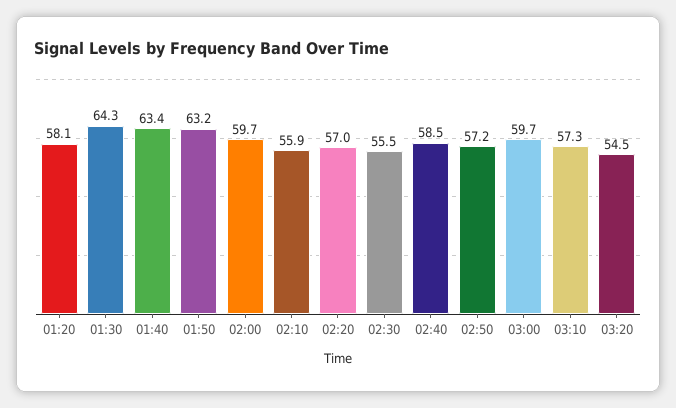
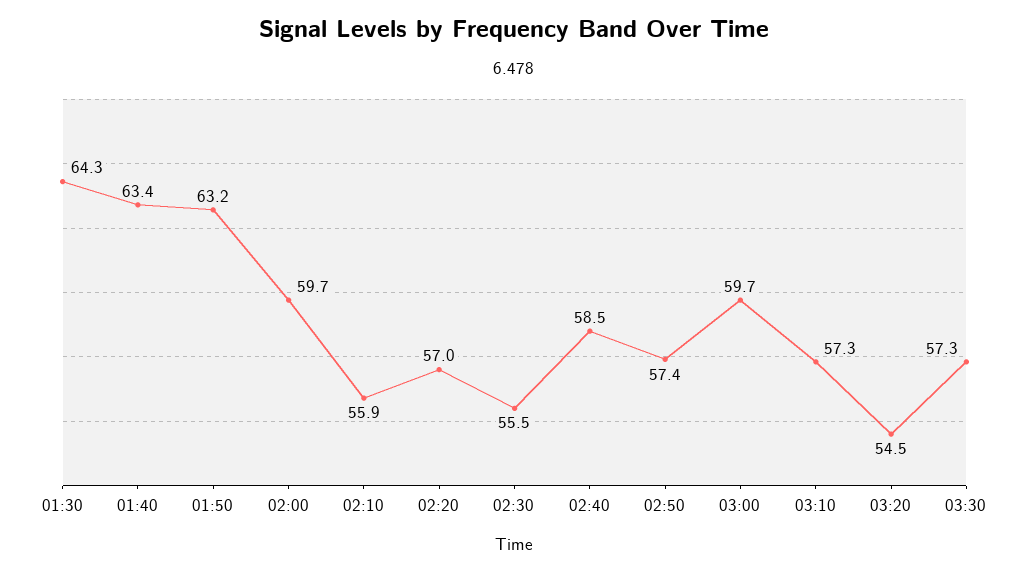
01:20: 58.1 -> none
02:50: 57.2 -> 57.4
03:30: none -> 57.3

